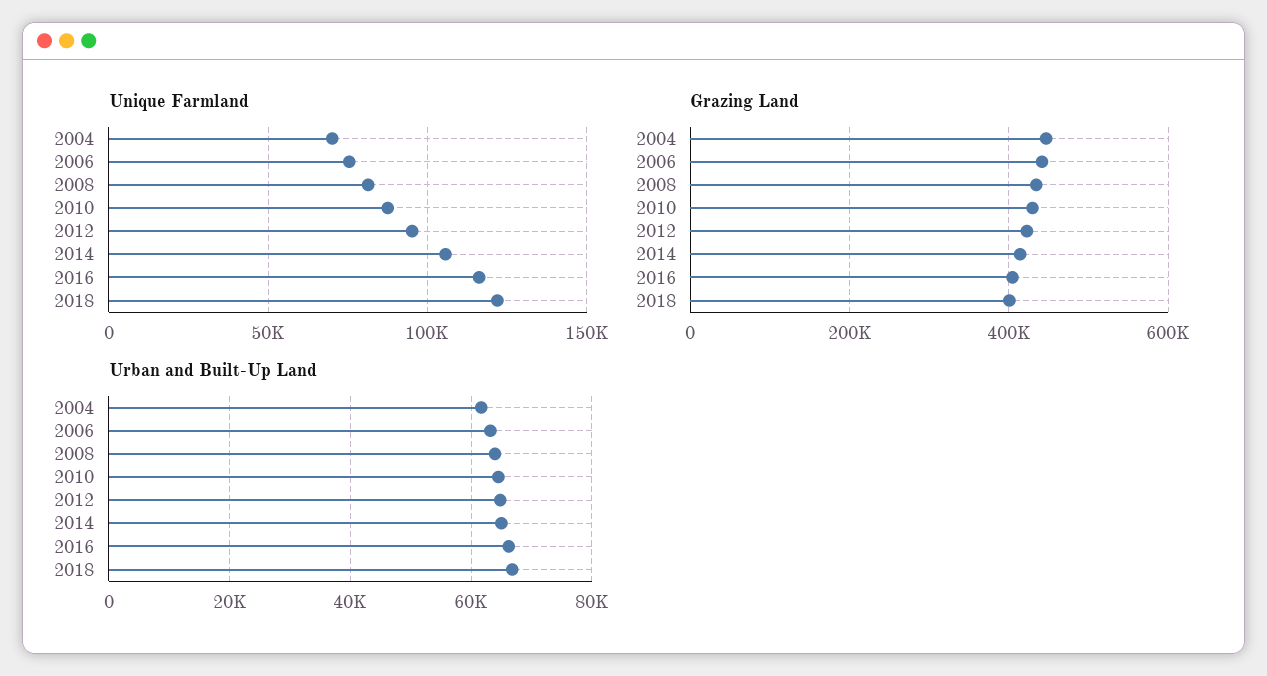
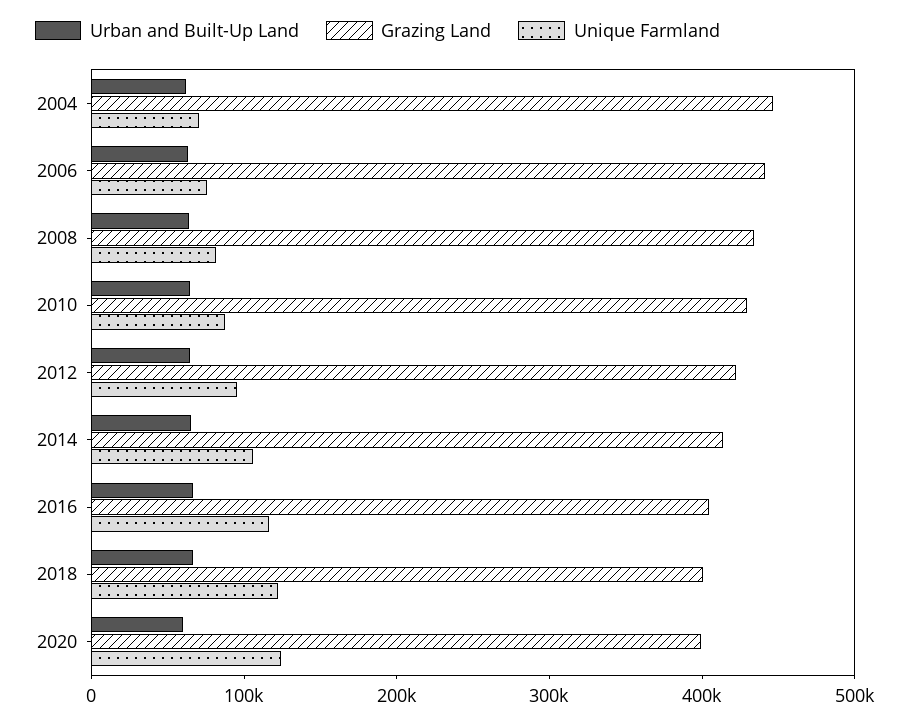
Urban and Built-Up Land, 2020: none -> 60000
Grazing Land, 2020: none -> 400000
Unique Farmland, 2020: none -> 120000

